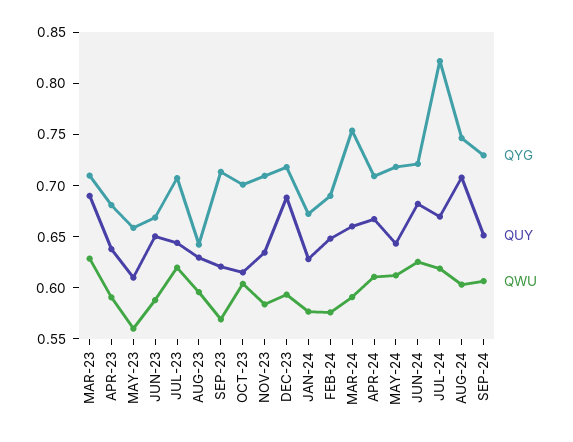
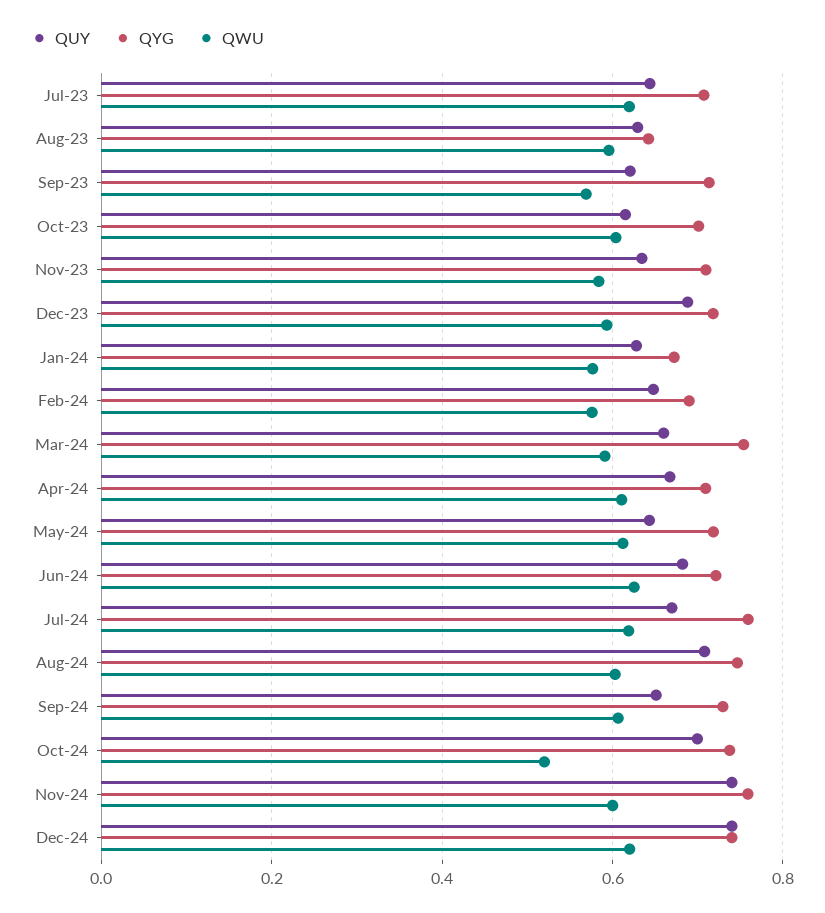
QYG, MAR-23: 0.71 -> none
QUY, MAR-23: 0.69 -> none
QWU, MAR-23: 0.63 -> none
QYG, APR-23: 0.68 -> none
QUY, APR-23: 0.64 -> none
QWU, APR-23: 0.59 -> none
QYG, MAY-23: 0.66 -> none
QUY, MAY-23: 0.61 -> none
QWU, MAY-23: 0.56 -> none
QYG, JUN-23: 0.67 -> none
QUY, JUN-23: 0.65 -> none
QWU, JUN-23: 0.59 -> none
QYG, JUL-24: 0.82 -> 0.76
QUY, Oct-24: none -> 0.7
QYG, Oct-24: none -> 0.74
QWU, Oct-24: none -> 0.52
QUY, Nov-24: none -> 0.74
QYG, Nov-24: none -> 0.76
QWU, Nov-24: none -> 0.6
QUY, Dec-24: none -> 0.74
QYG, Dec-24: none -> 0.74
QWU, Dec-24: none -> 0.62

